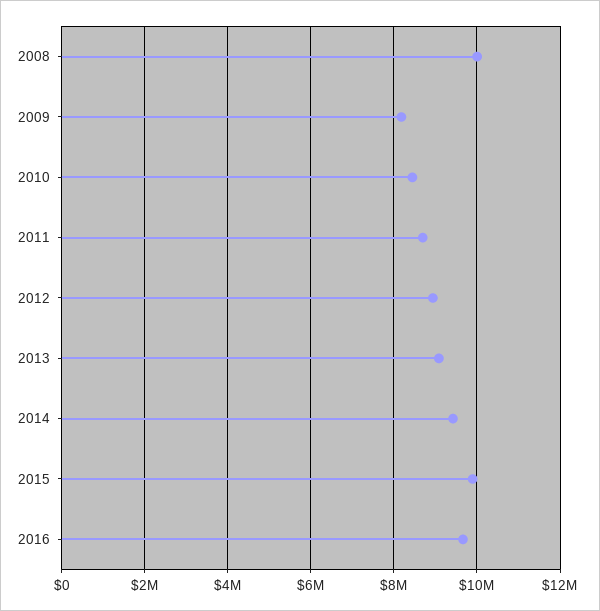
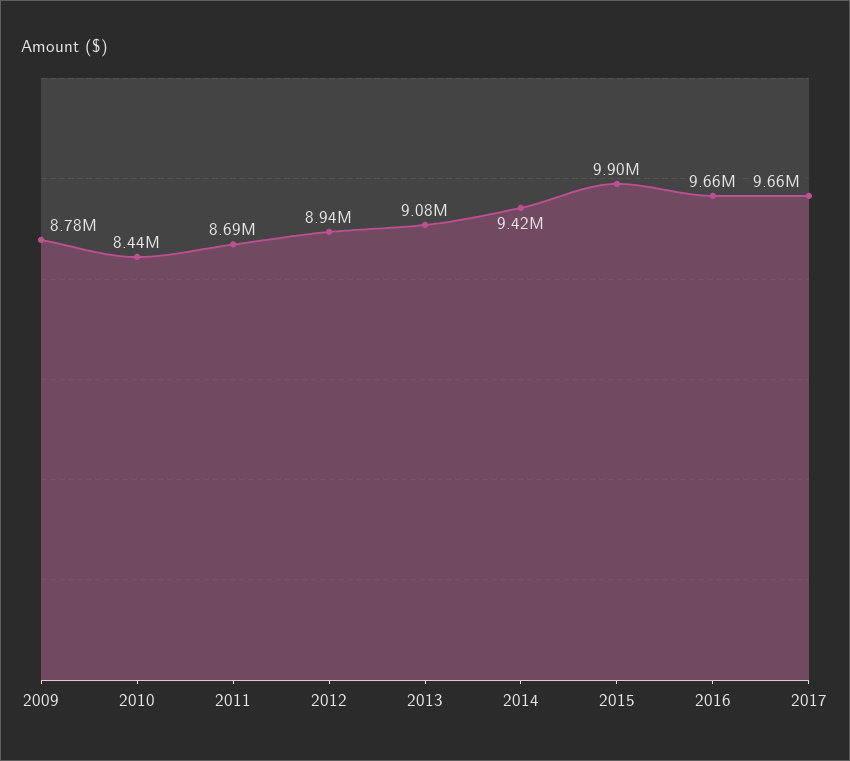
2008: 10000000 -> none
2009: 8200000 -> 8780000
2017: none -> 9660000

